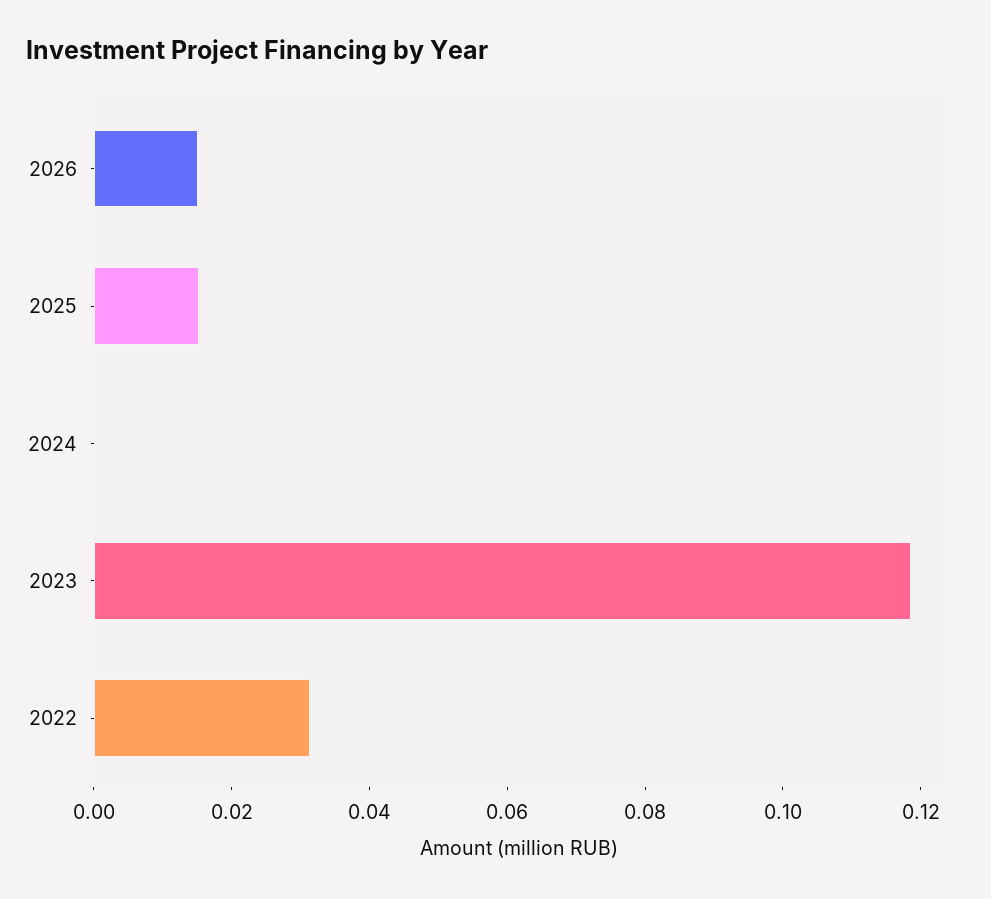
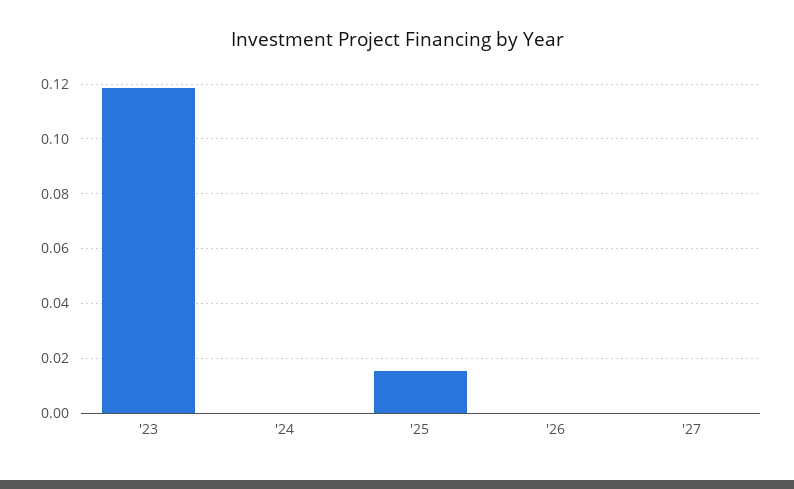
2026: 0.015 -> 0
2022: 0.03 -> none
'27: none -> 0

